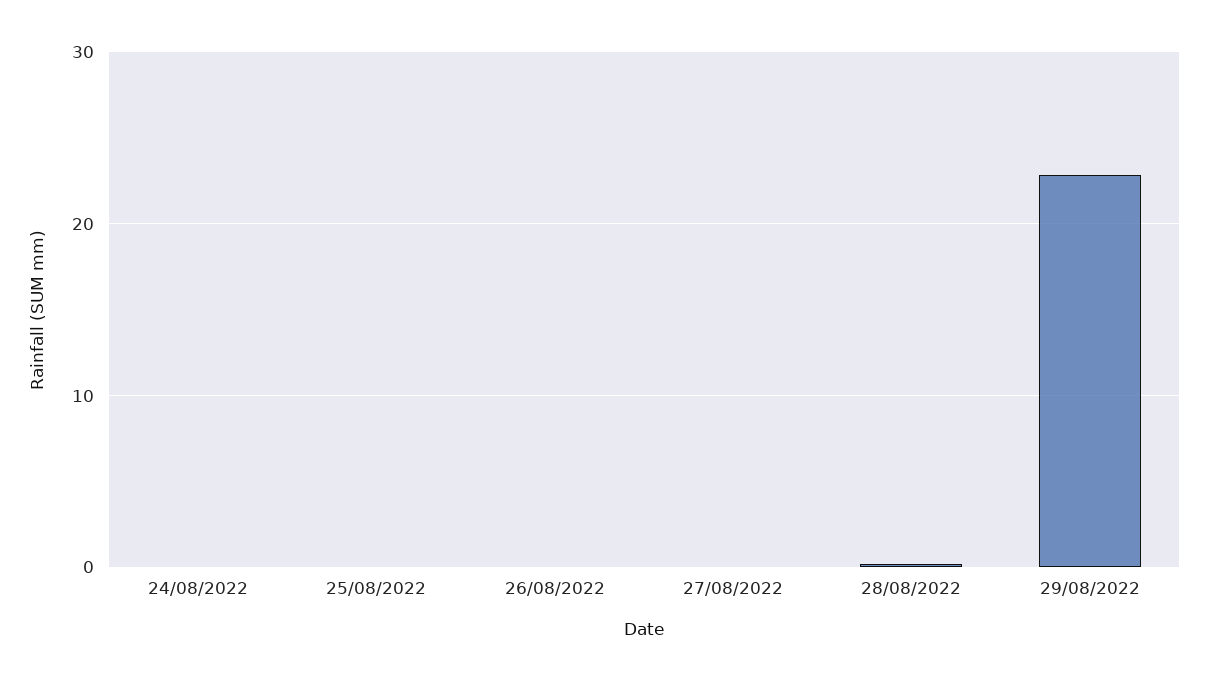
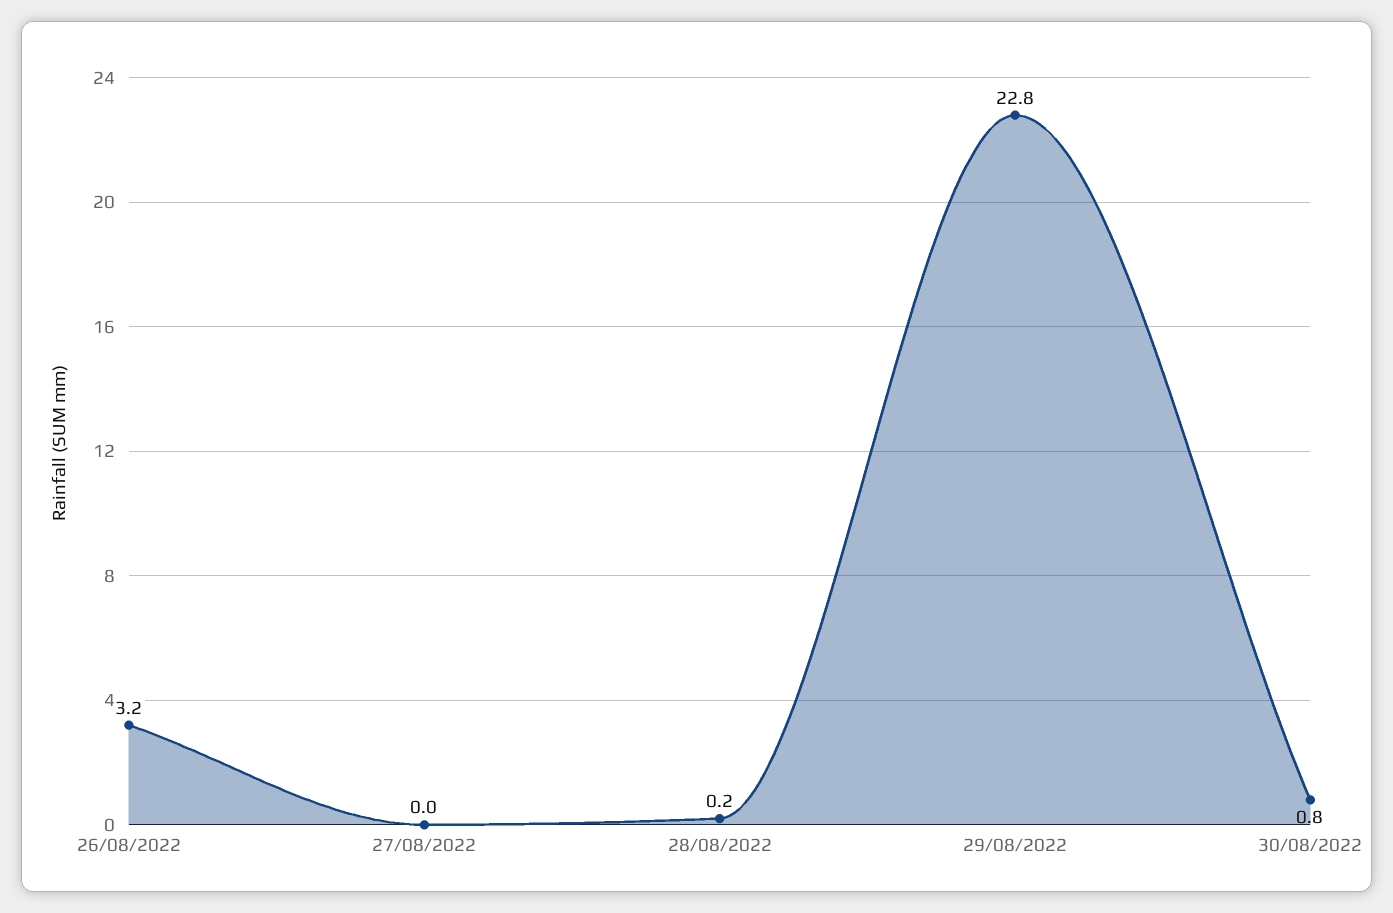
24/08/2022: 0 -> none
25/08/2022: 0 -> none
26/08/2022: 0 -> 3.2
30/08/2022: none -> 0.8

